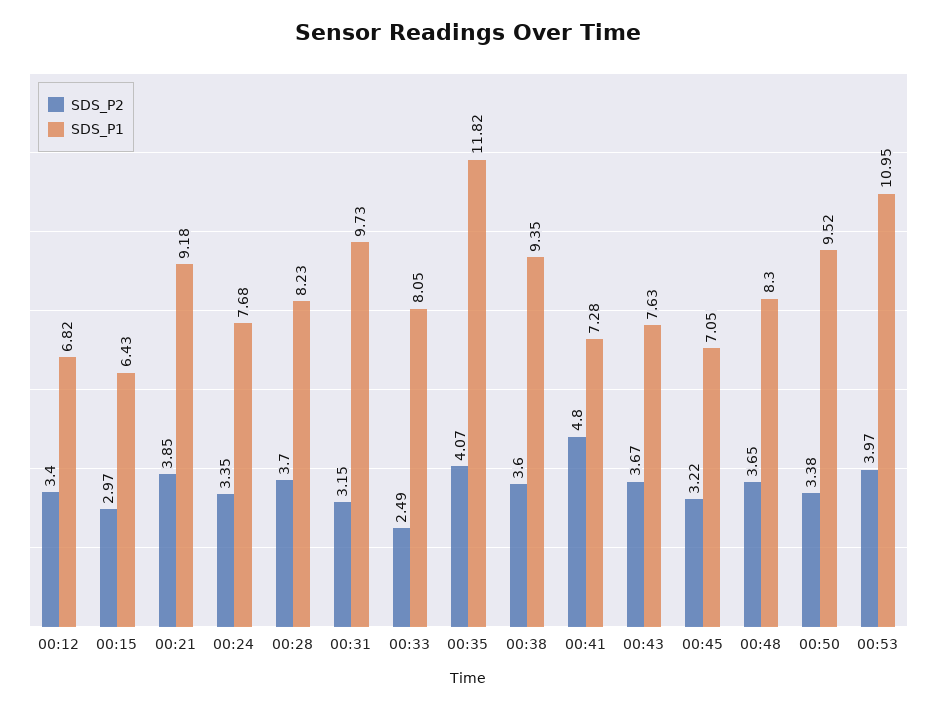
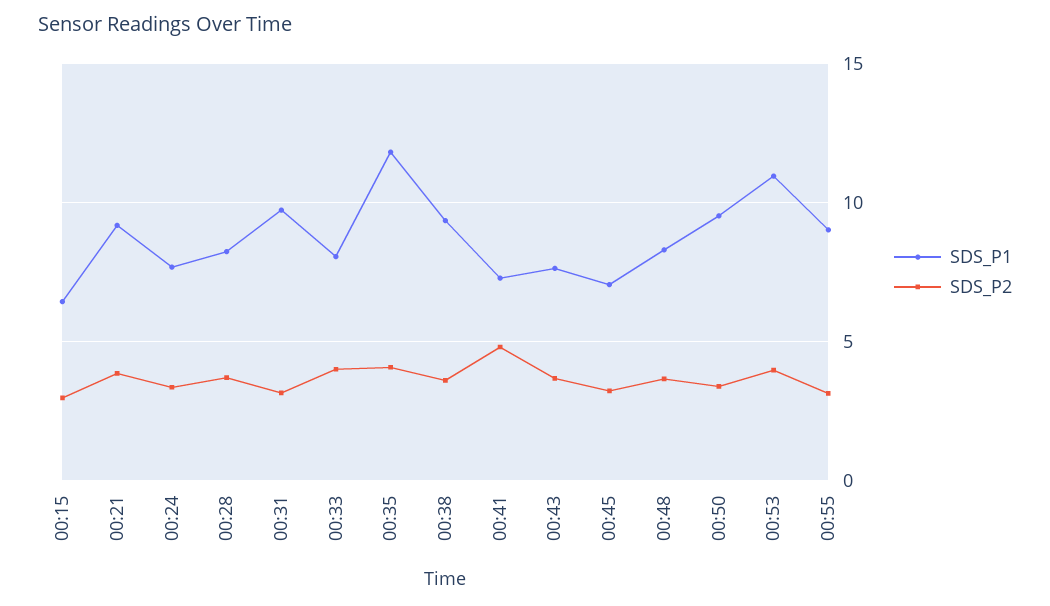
SDS_P2, 00:12: 3.4 -> none
SDS_P1, 00:12: 6.82 -> none
SDS_P2, 00:33: 2.49 -> 4
SDS_P1, 00:55: none -> 9
SDS_P2, 00:55: none -> 3

